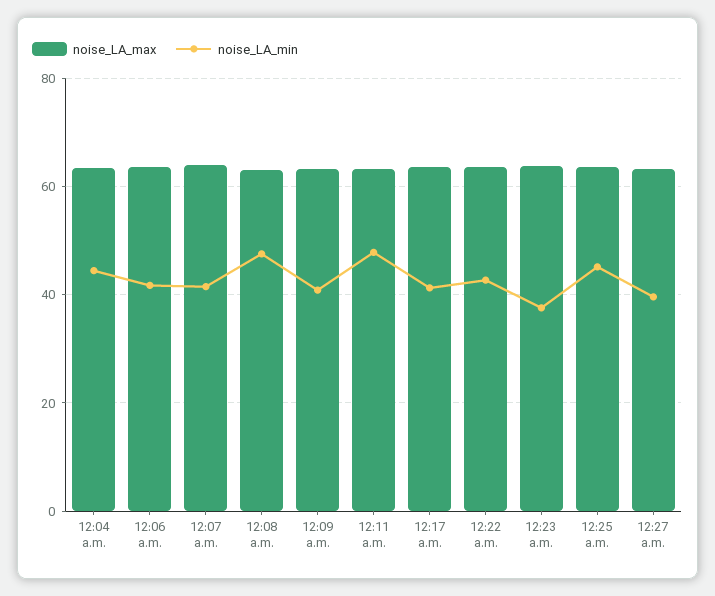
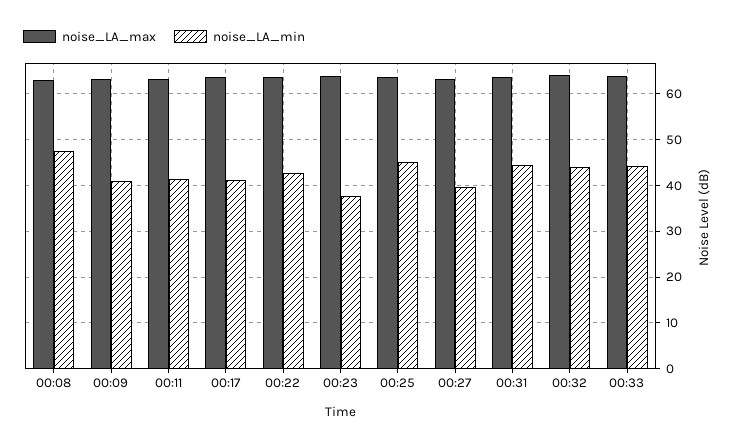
noise_LA_max, 12:04 a.m.: 64 -> none
noise_LA_min, 12:04 a.m.: 44 -> none
noise_LA_max, 12:06 a.m.: 64 -> none
noise_LA_min, 12:06 a.m.: 42 -> none
noise_LA_max, 12:07 a.m.: 64 -> none
noise_LA_min, 12:07 a.m.: 42 -> none
noise_LA_min, 12:11 a.m.: 48 -> 42
noise_LA_max, 00:31: none -> 64
noise_LA_min, 00:31: none -> 44
noise_LA_max, 00:32: none -> 64
noise_LA_min, 00:32: none -> 44
noise_LA_max, 00:33: none -> 64
noise_LA_min, 00:33: none -> 44

